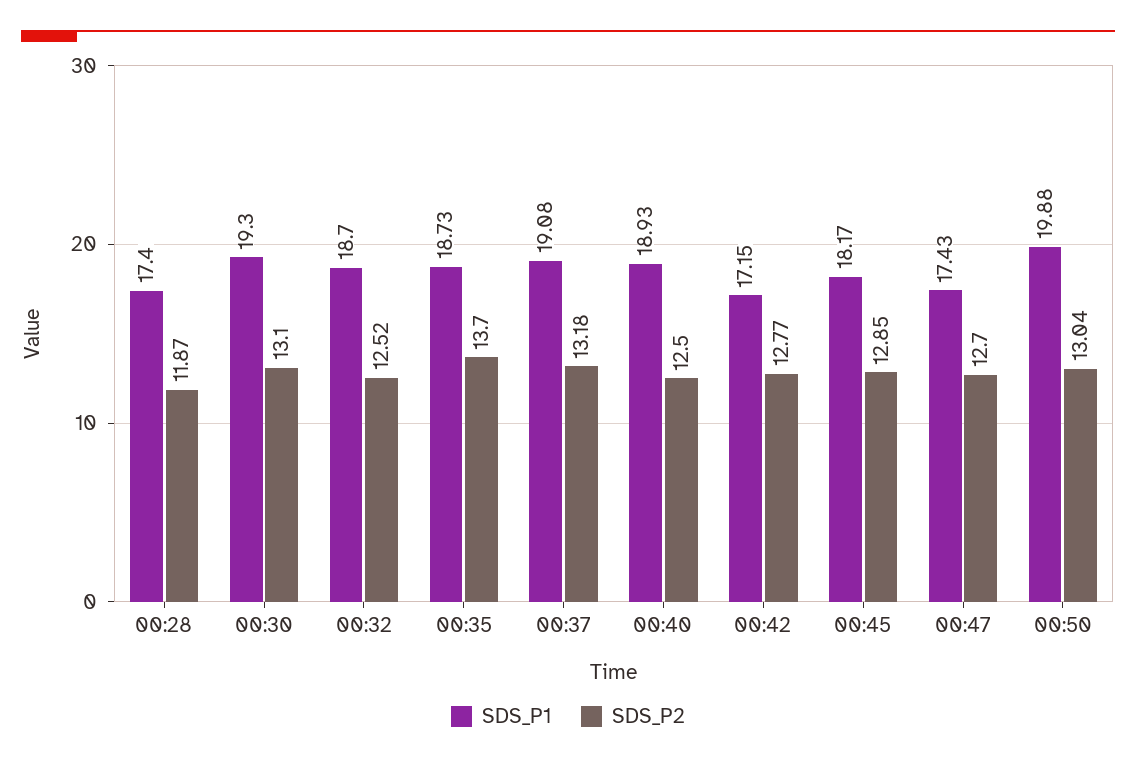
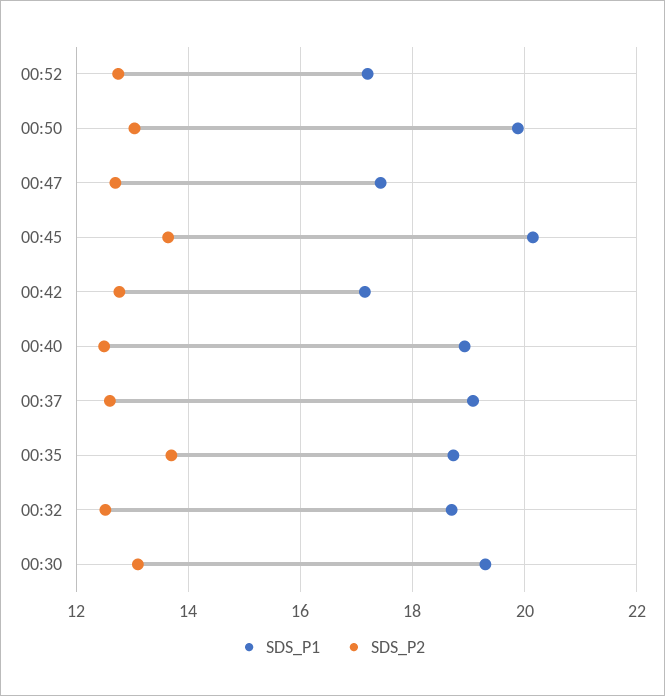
SDS_P1, 00:28: 17.4 -> none
SDS_P2, 00:28: 11.87 -> none
SDS_P2, 00:37: 13.18 -> 12.6
SDS_P1, 00:45: 18.17 -> 20.2
SDS_P2, 00:45: 12.85 -> 13.6
SDS_P1, 00:52: none -> 17.2
SDS_P2, 00:52: none -> 12.8

